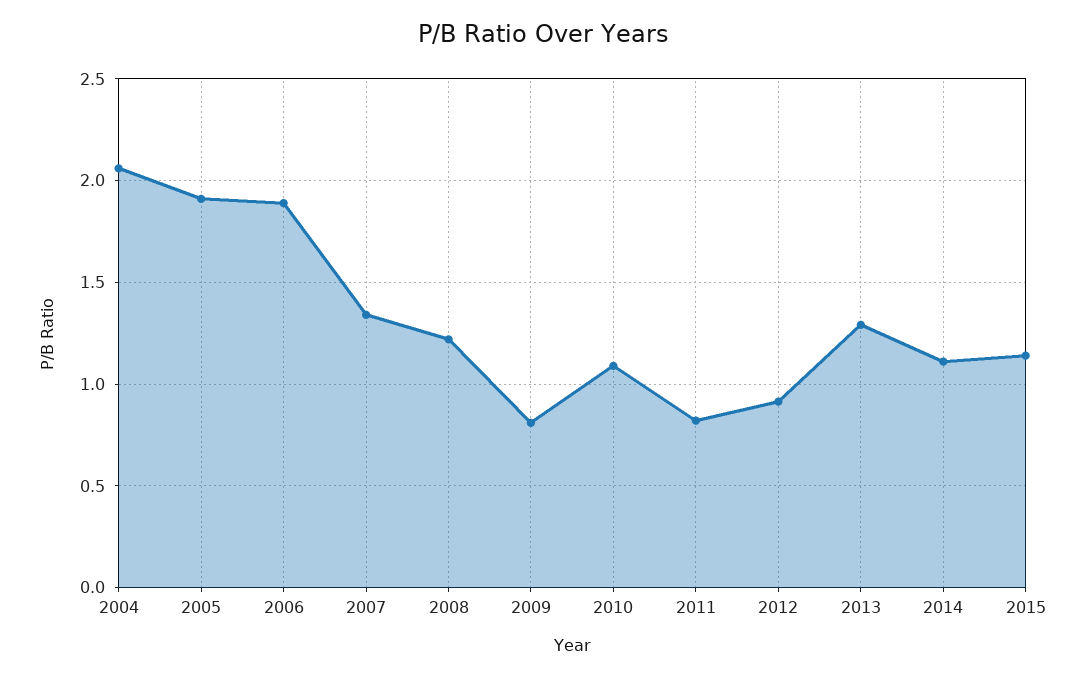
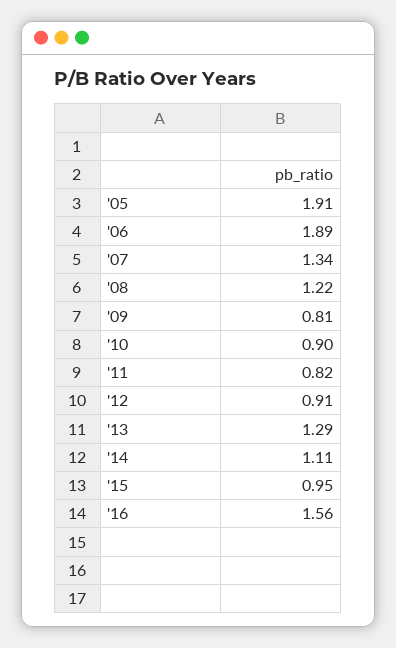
2004: 2.05 -> none
2010: 1.1 -> 0.9
2015: 1.15 -> 0.95
'16: none -> 1.56

